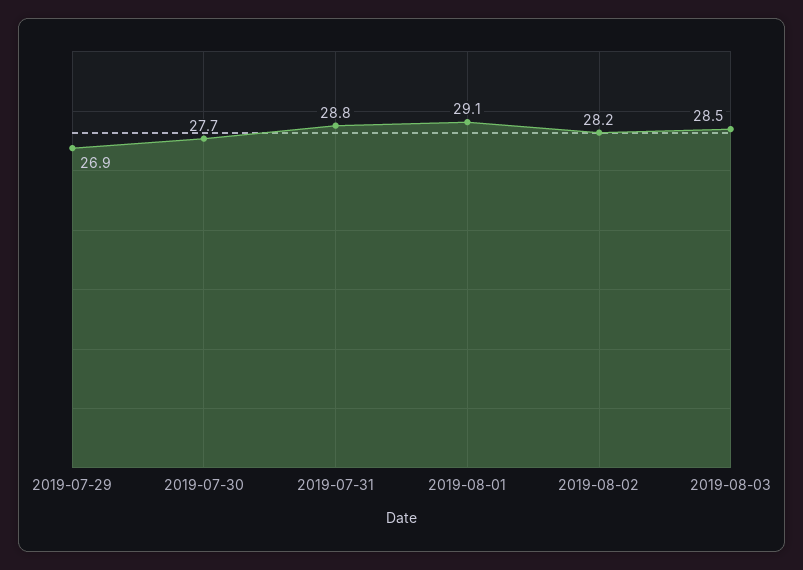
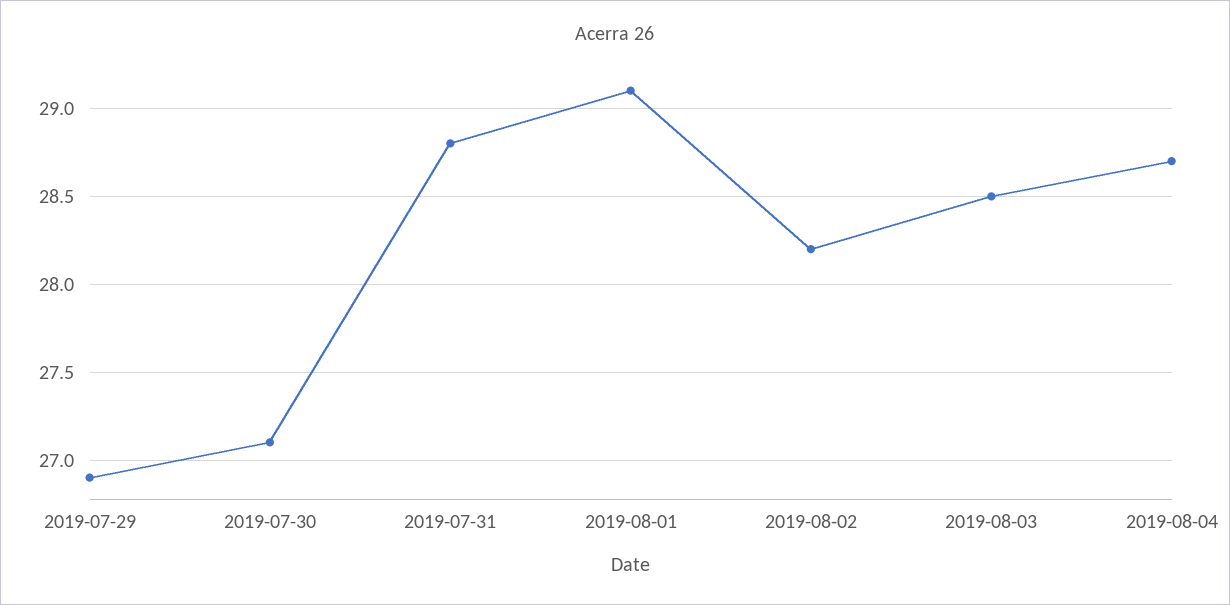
2019-07-30: 27.7 -> 27.1
2019-08-04: none -> 28.7

